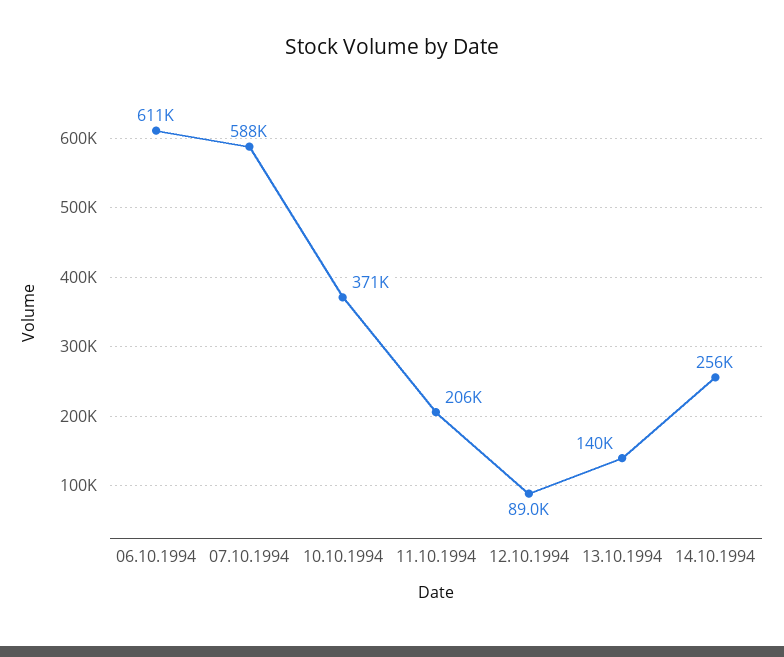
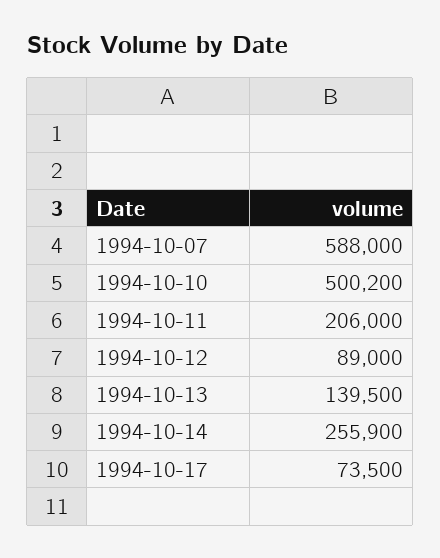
06.10.1994: 611000 -> none
10.10.1994: 371000 -> 500200
1994-10-17: none -> 73500

